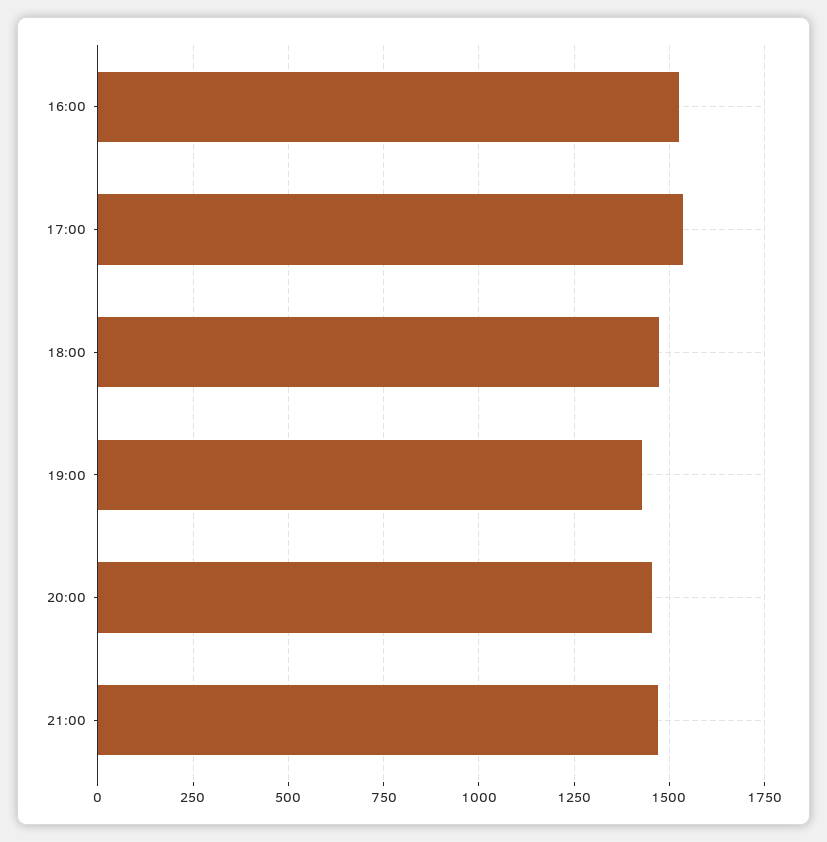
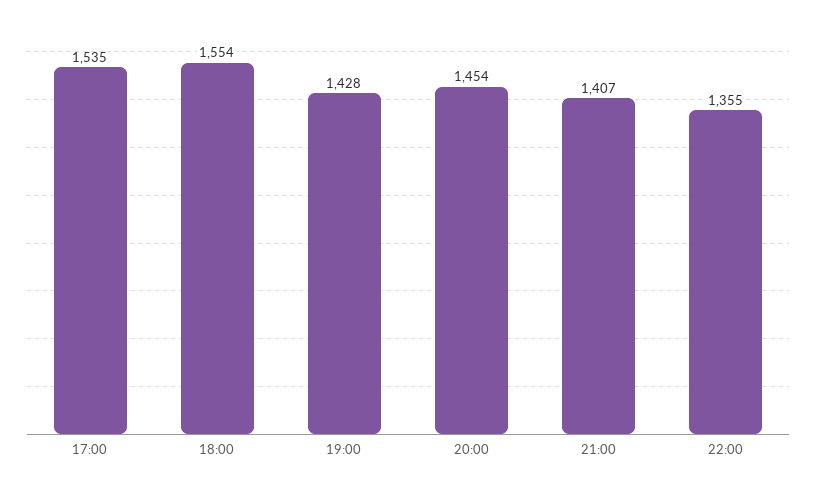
16:00: 1525 -> none
18:00: 1475 -> 1554
21:00: 1475 -> 1407
22:00: none -> 1355

